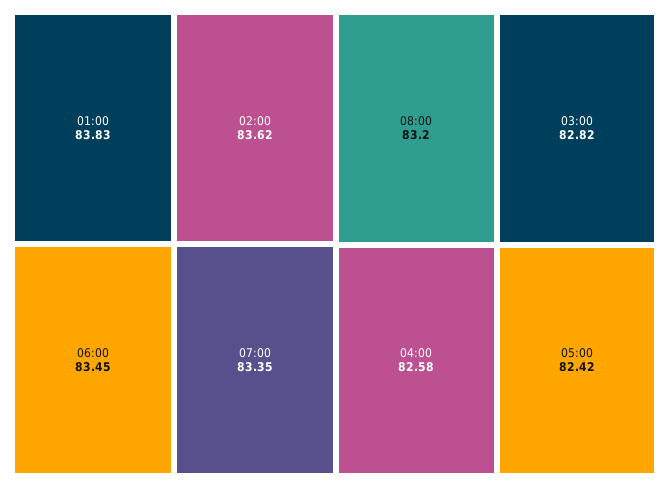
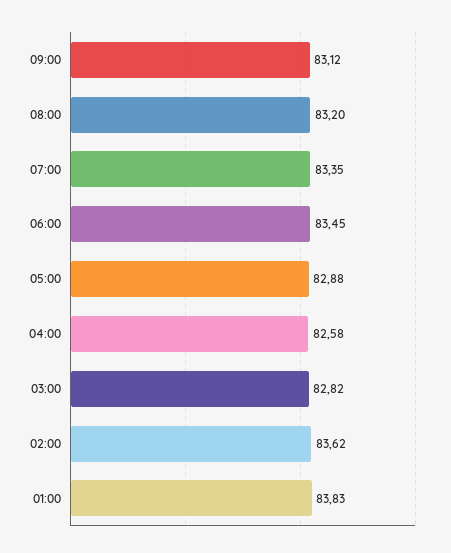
05:00: 82.42 -> 82.88
09:00: none -> 83.12

